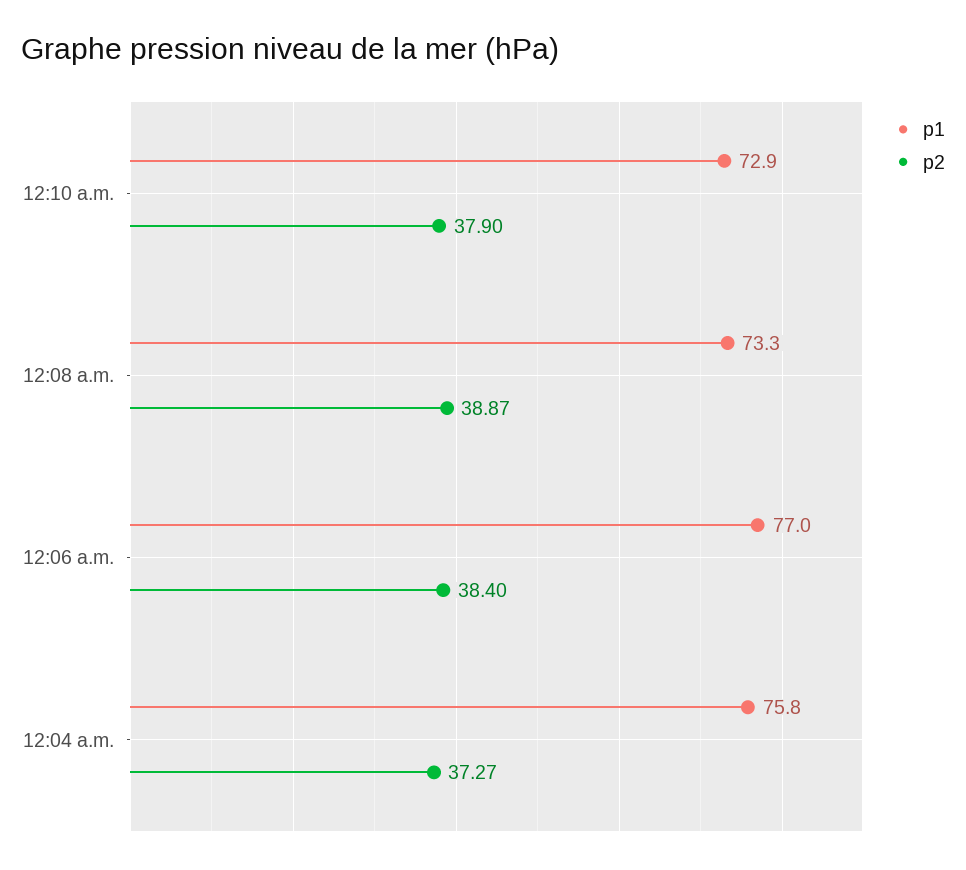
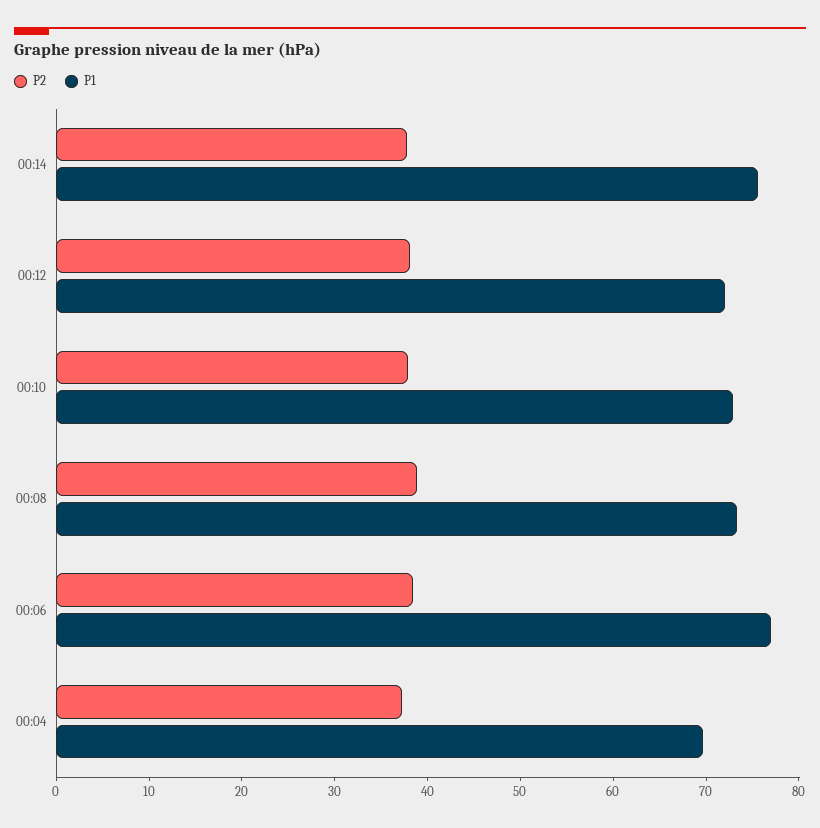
p1, 12:04 a.m.: 75.8 -> 70
p2, 00:14: none -> 38
p1, 00:14: none -> 76
p2, 00:12: none -> 38
p1, 00:12: none -> 72

